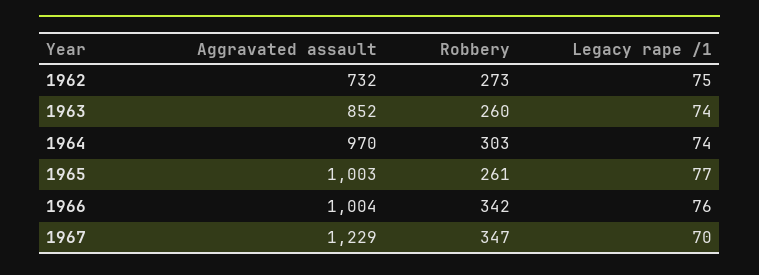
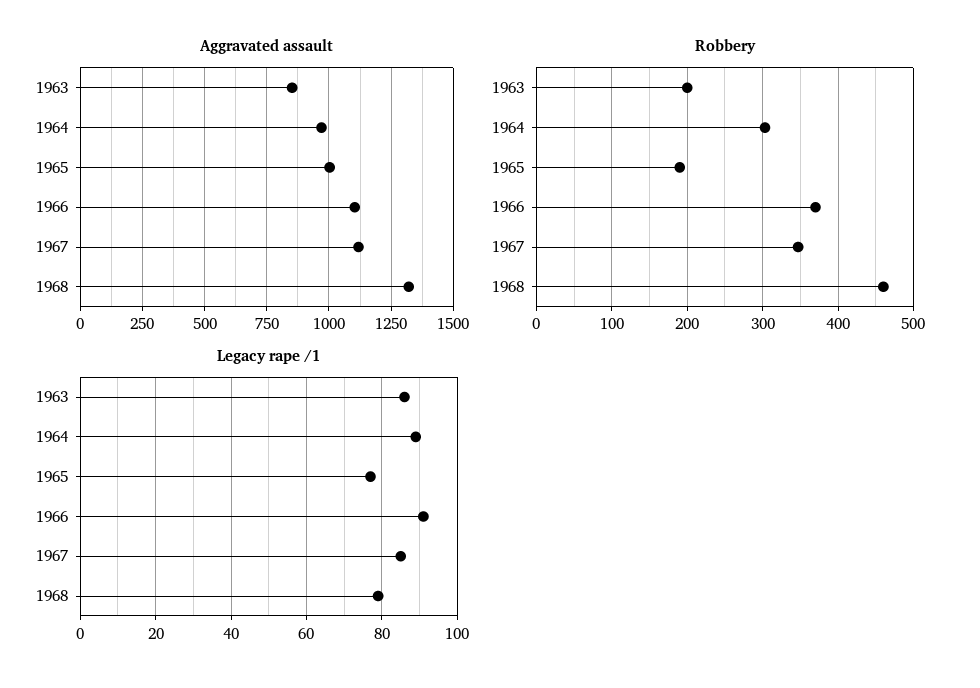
Aggravated assault, 1962: 732 -> none
Robbery, 1962: 273 -> none
Legacy rape /1, 1962: 75 -> none
Robbery, 1963: 260 -> 200
Legacy rape /1, 1963: 74 -> 85
Legacy rape /1, 1964: 74 -> 90
Robbery, 1965: 261 -> 190
Aggravated assault, 1966: 1004 -> 1100
Robbery, 1966: 342 -> 370
Legacy rape /1, 1966: 76 -> 90
Aggravated assault, 1967: 1229 -> 1125
Legacy rape /1, 1967: 70 -> 85
Aggravated assault, 1968: none -> 1325
Robbery, 1968: none -> 460
Legacy rape /1, 1968: none -> 80

